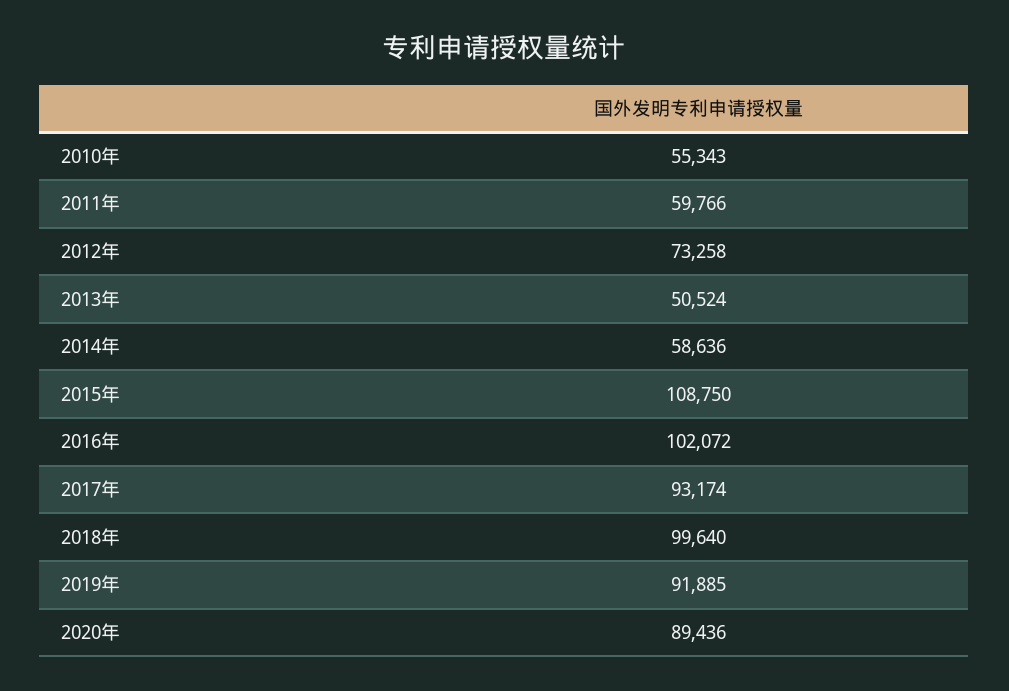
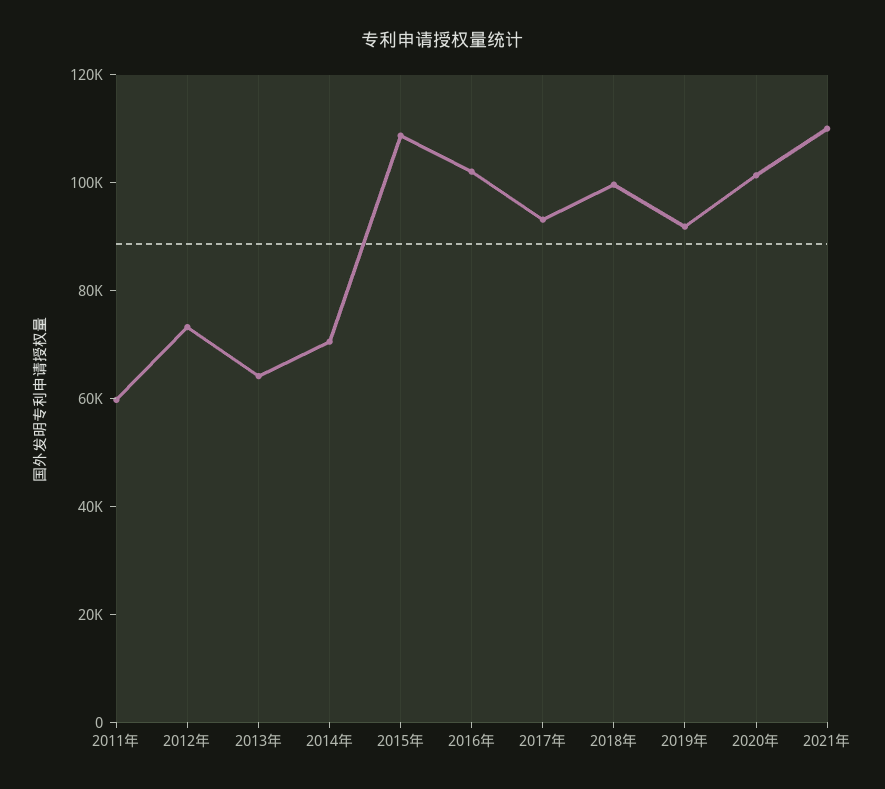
2010年: 55343 -> none
2013年: 50524 -> 65000
2014年: 58636 -> 70000
2020年: 89436 -> 100000
2021年: none -> 110000

